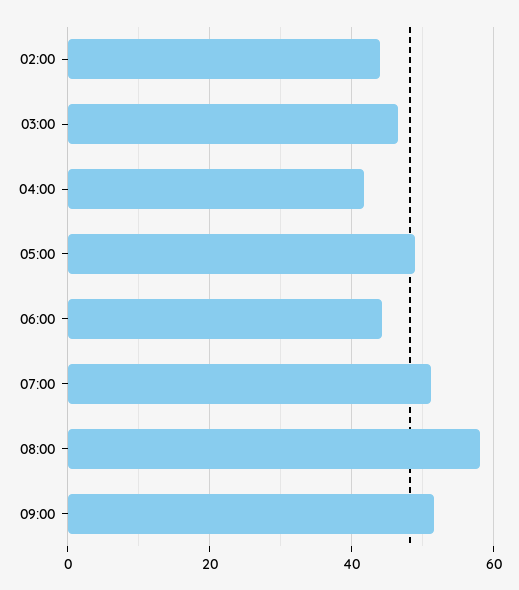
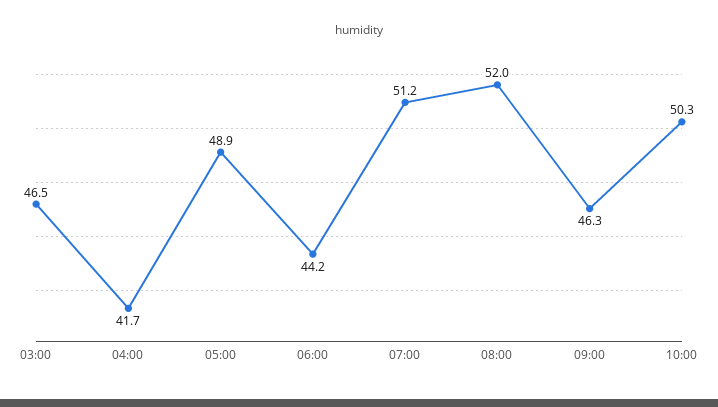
02:00: 44 -> none
08:00: 58 -> 52
09:00: 52 -> 46.3
10:00: none -> 50.3

